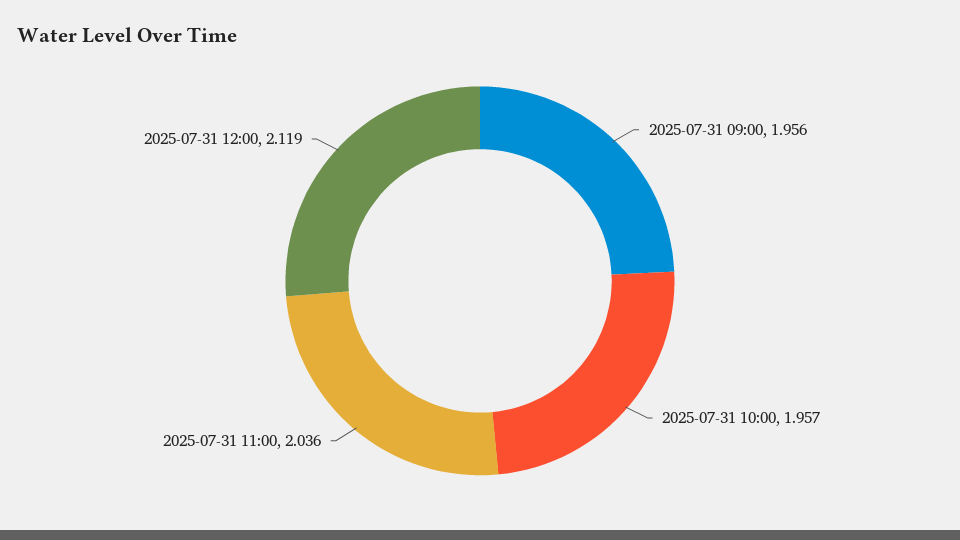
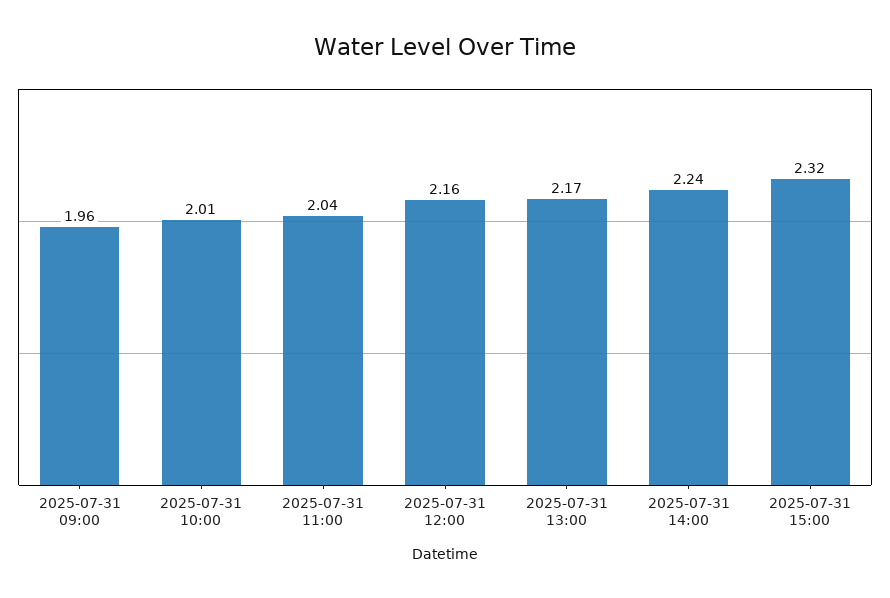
2025-07-31 10:00: 1.957 -> 2.01
2025-07-31 12:00: 2.119 -> 2.16
2025-07-31 13:00: none -> 2.17
2025-07-31 14:00: none -> 2.24
2025-07-31 15:00: none -> 2.32

